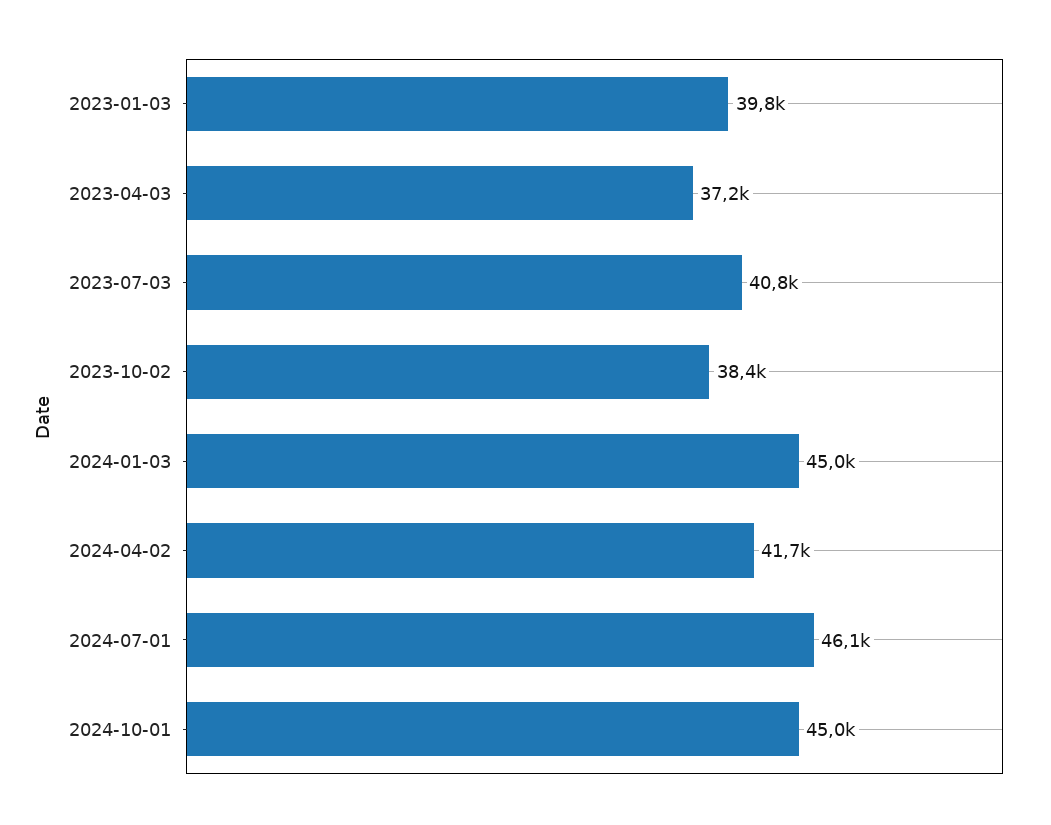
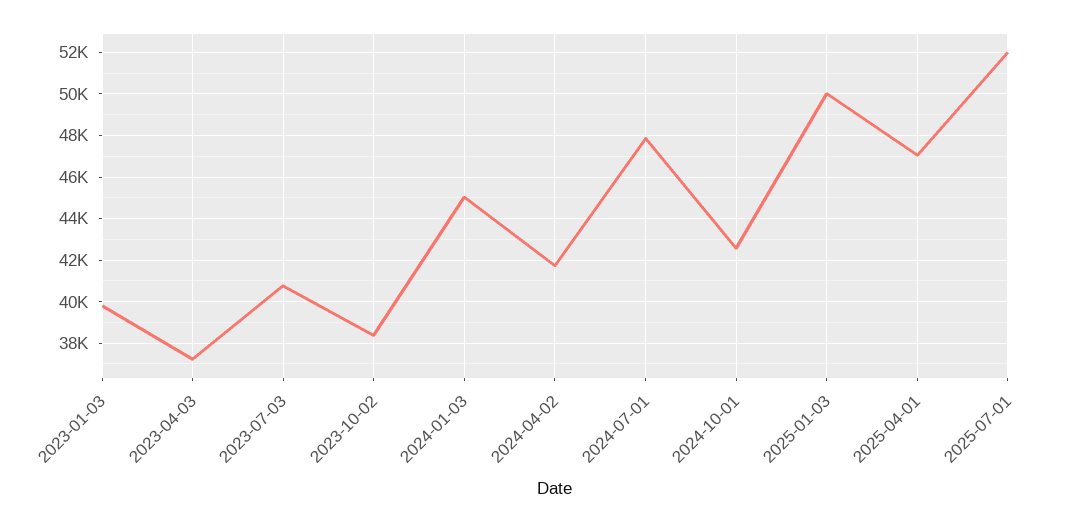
2024-07-01: 46100 -> 48000
2024-10-01: 45000 -> 42500
2025-01-03: none -> 50000
2025-04-01: none -> 47000
2025-07-01: none -> 52000

